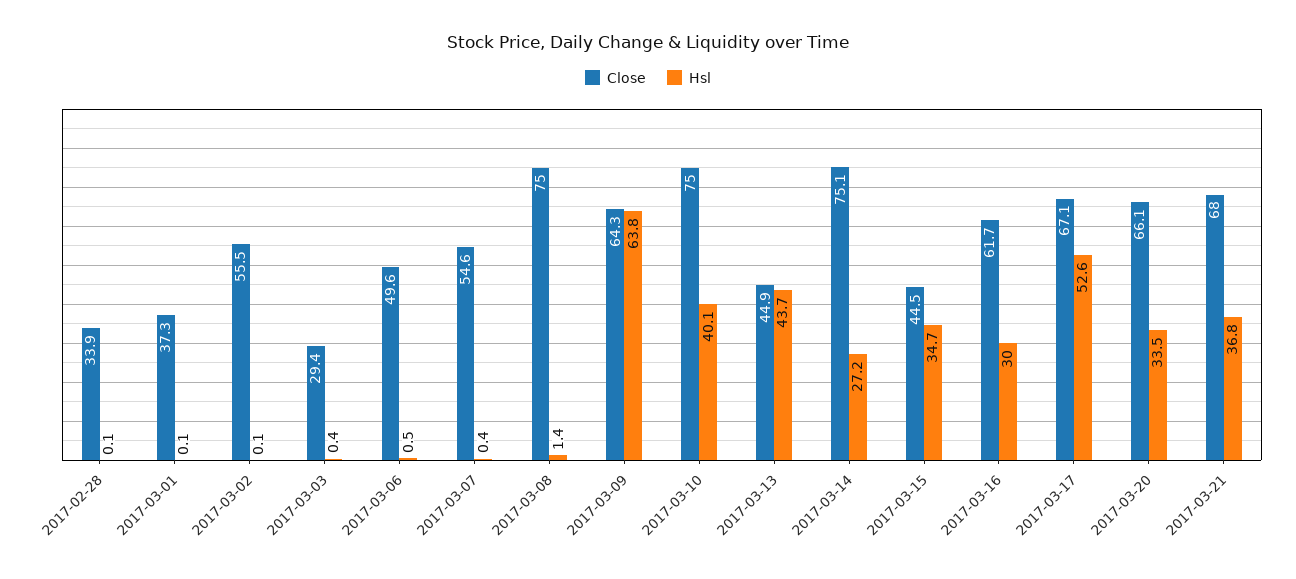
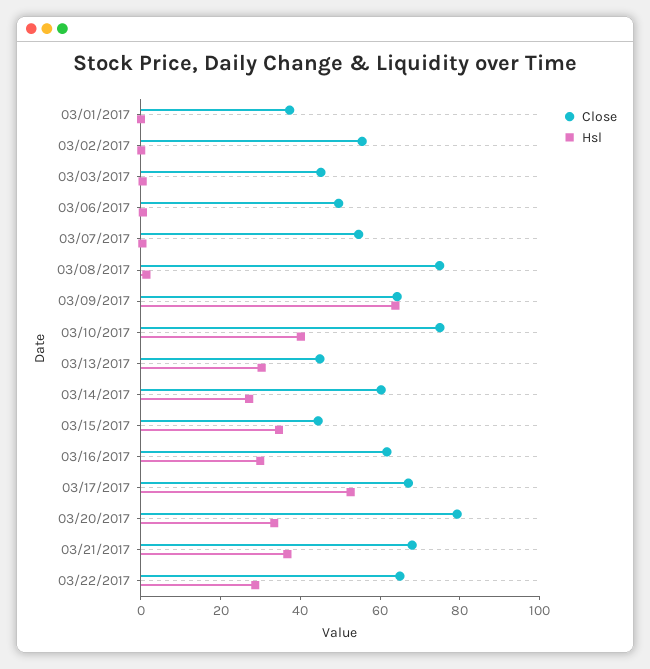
Close, 2017-02-28: 33.9 -> none
Hsl, 2017-02-28: 0.1 -> none
Close, 2017-03-03: 29.4 -> 45
Hsl, 2017-03-13: 43.7 -> 30
Close, 2017-03-14: 75.1 -> 60
Close, 2017-03-20: 66.1 -> 80
Close, 03/22/2017: none -> 65
Hsl, 03/22/2017: none -> 30

